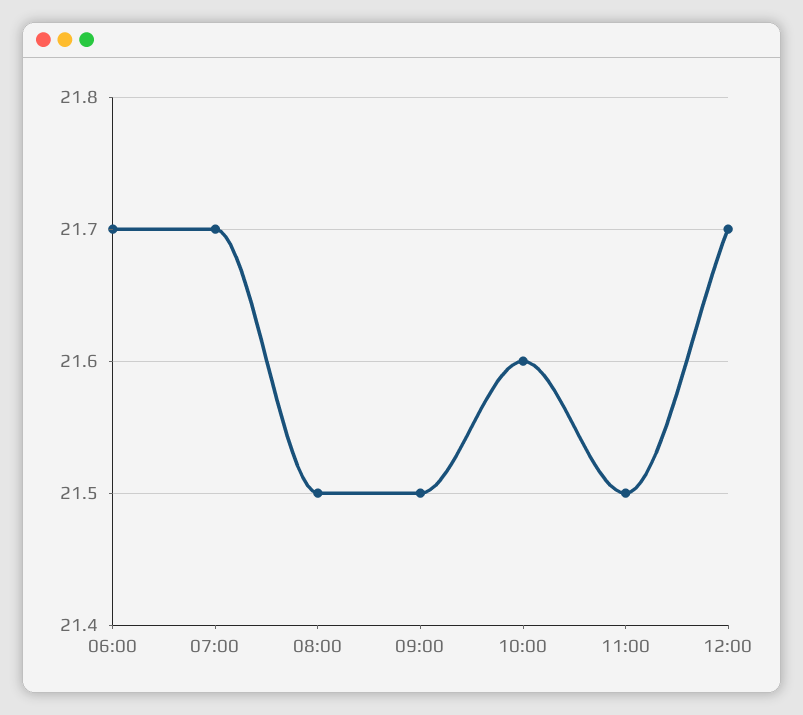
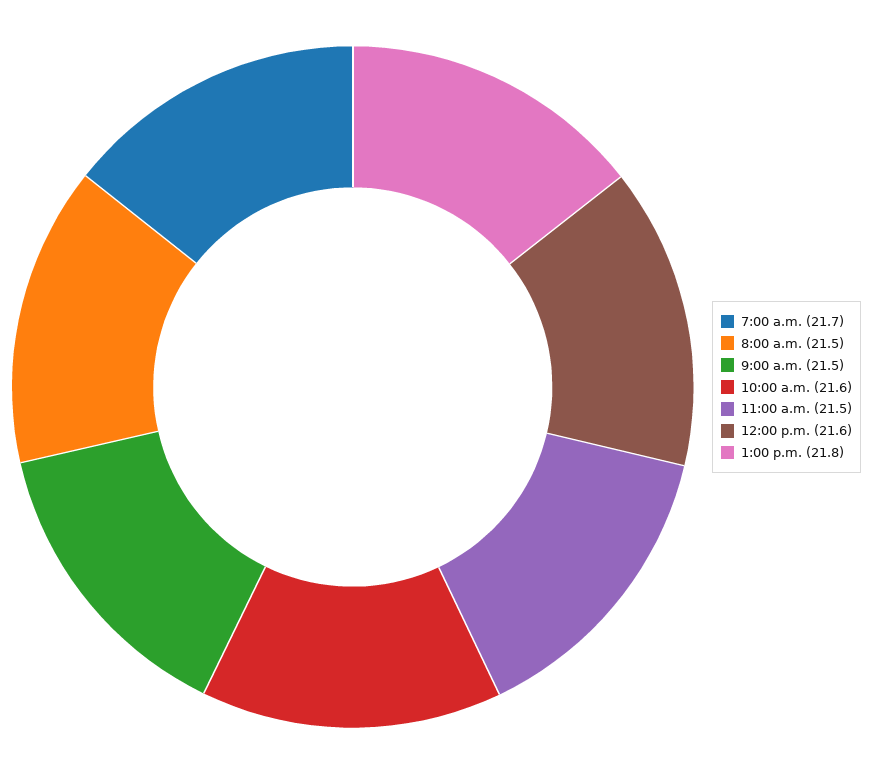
06:00: 21.7 -> none
12:00: 21.7 -> 21.6
1:00 p.m.: none -> 21.8

